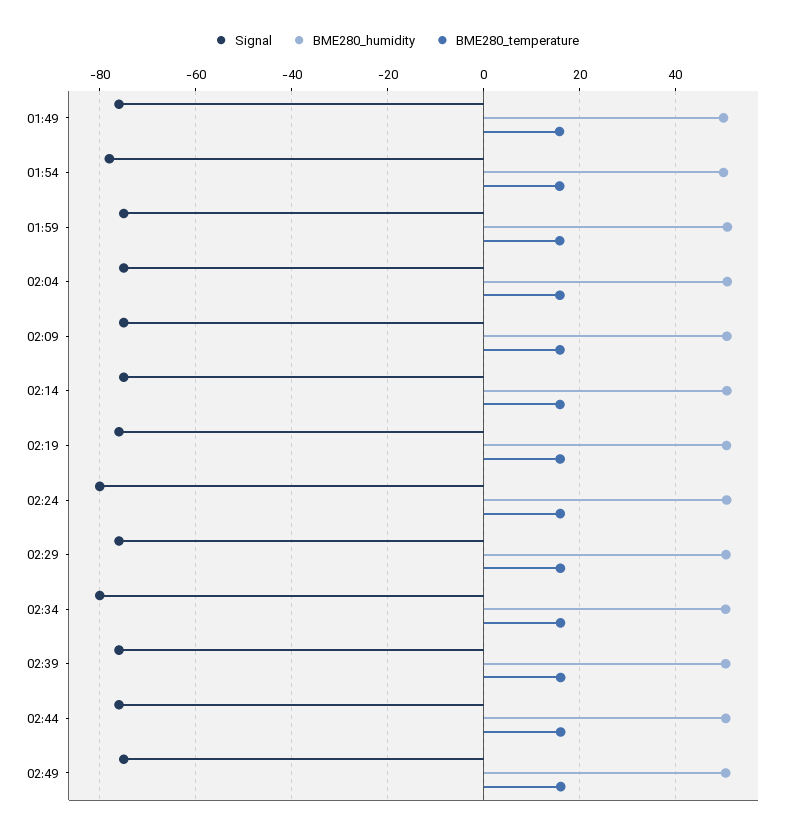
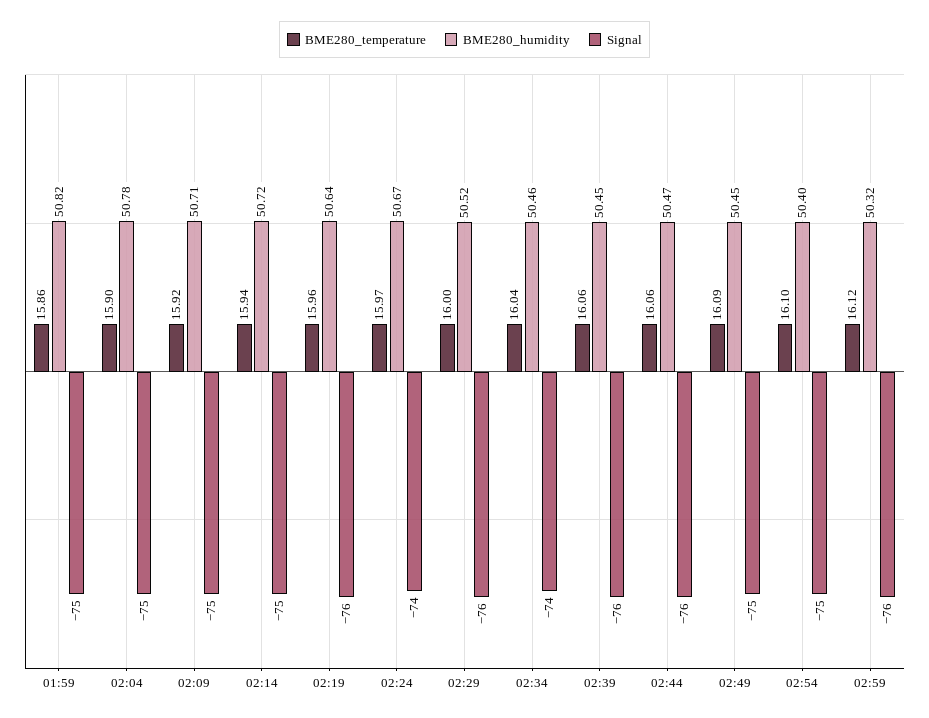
Signal, 01:49: -76 -> none
BME280_humidity, 01:49: 50 -> none
BME280_temperature, 01:49: 16 -> none
Signal, 01:54: -78 -> none
BME280_humidity, 01:54: 50 -> none
BME280_temperature, 01:54: 16 -> none
Signal, 02:24: -80 -> -74
Signal, 02:34: -80 -> -74
BME280_temperature, 02:54: none -> 16.1
BME280_humidity, 02:54: none -> 50.4
Signal, 02:54: none -> -75
BME280_temperature, 02:59: none -> 16.12
BME280_humidity, 02:59: none -> 50.32
Signal, 02:59: none -> -76

